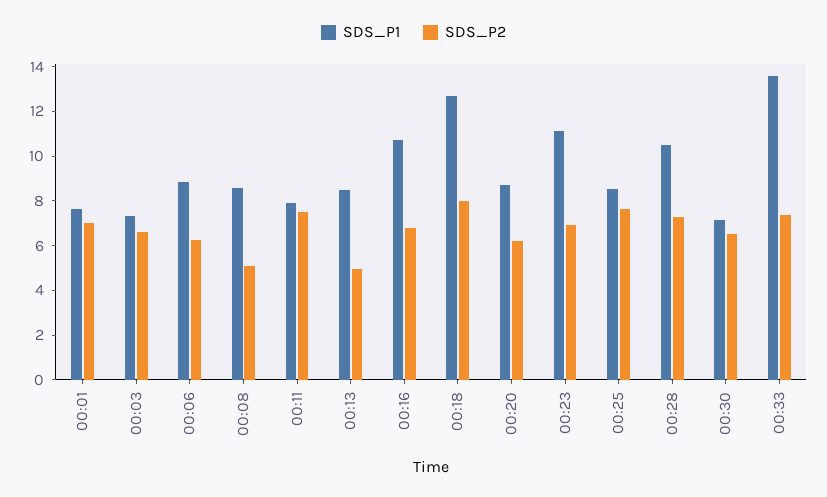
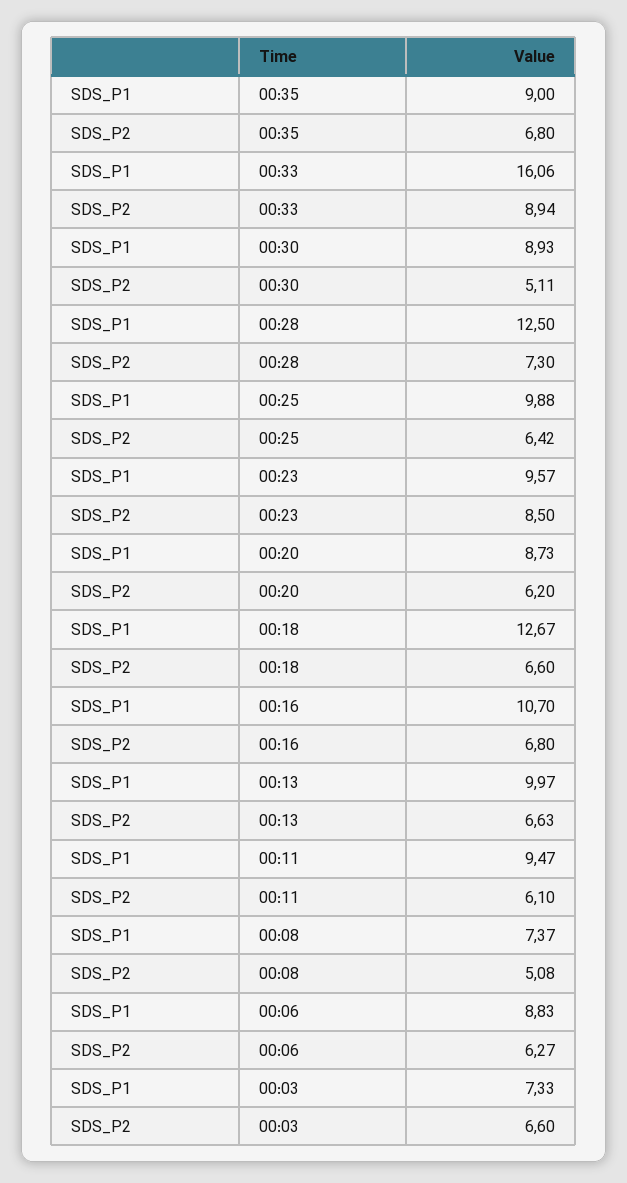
SDS_P1, 00:01: 7.5 -> none
SDS_P2, 00:01: 7 -> none
SDS_P1, 00:08: 8.5 -> 7.37
SDS_P1, 00:11: 8 -> 9.47
SDS_P2, 00:11: 7.5 -> 6.1
SDS_P1, 00:13: 8.5 -> 9.97
SDS_P2, 00:13: 5 -> 6.63
SDS_P2, 00:18: 8 -> 6.6
SDS_P1, 00:23: 11 -> 9.57
SDS_P2, 00:23: 7 -> 8.5
SDS_P1, 00:25: 8.5 -> 9.88
SDS_P2, 00:25: 7.5 -> 6.42
SDS_P1, 00:28: 10.5 -> 12.5
SDS_P1, 00:30: 7 -> 8.93
SDS_P2, 00:30: 6.5 -> 5.11
SDS_P1, 00:33: 13.5 -> 16.06
SDS_P2, 00:33: 7.5 -> 8.94
SDS_P1, 00:35: none -> 9
SDS_P2, 00:35: none -> 6.8

